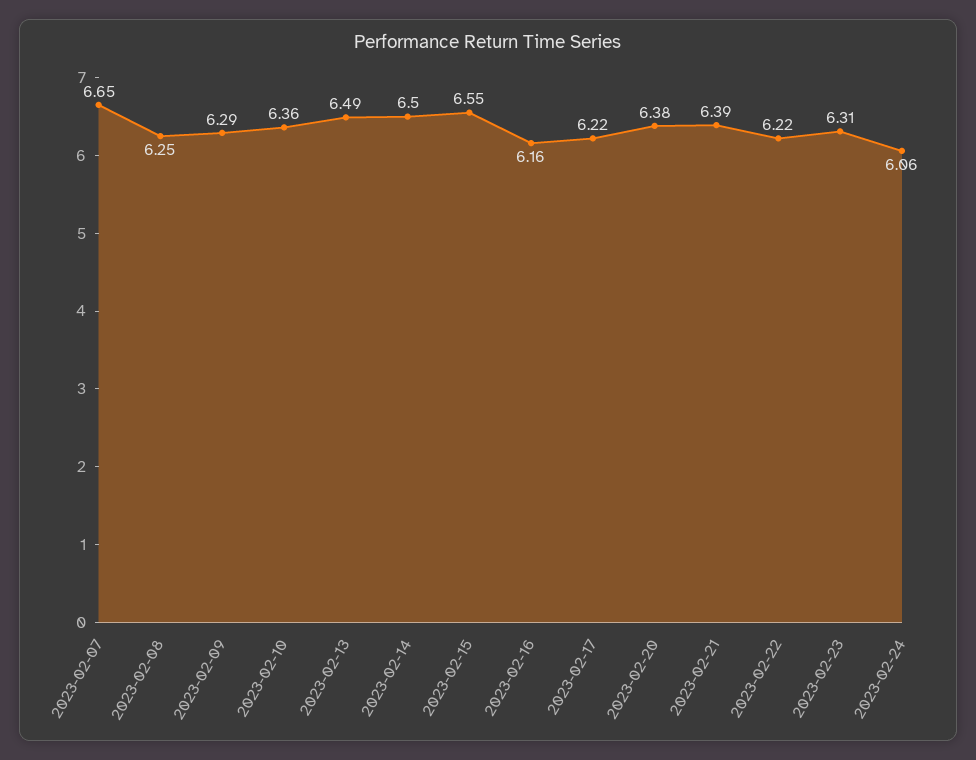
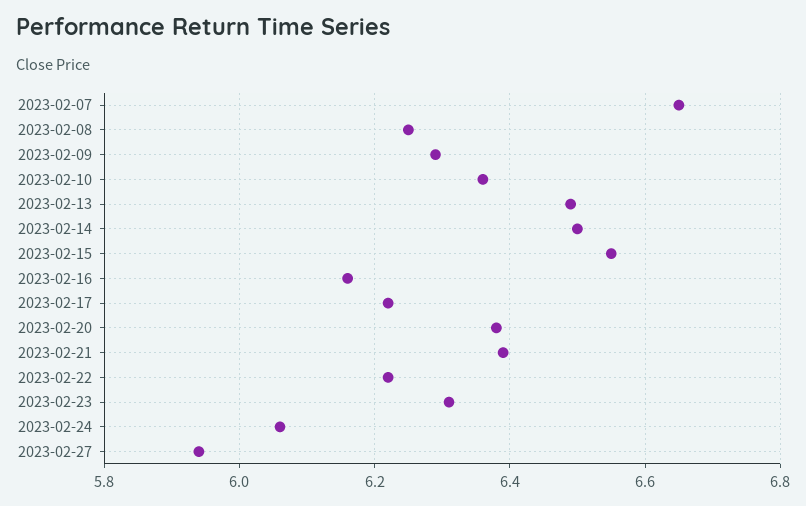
2023-02-27: none -> 5.95

